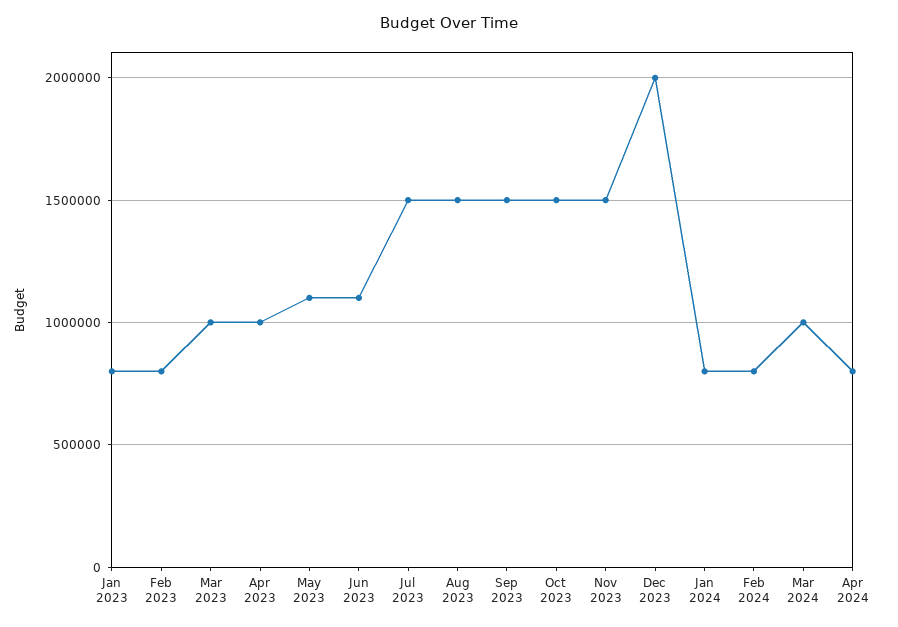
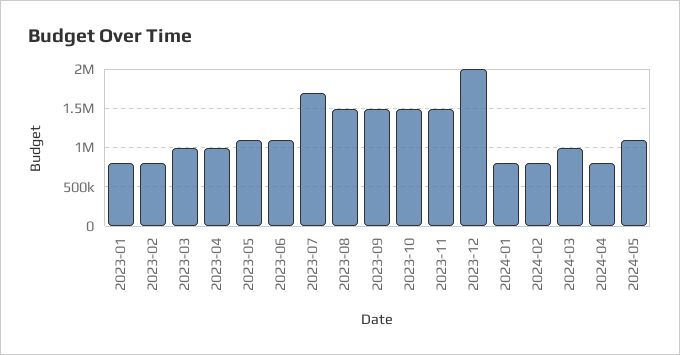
Jul 2023: 1500000 -> 1700000
2024-05: none -> 1100000

